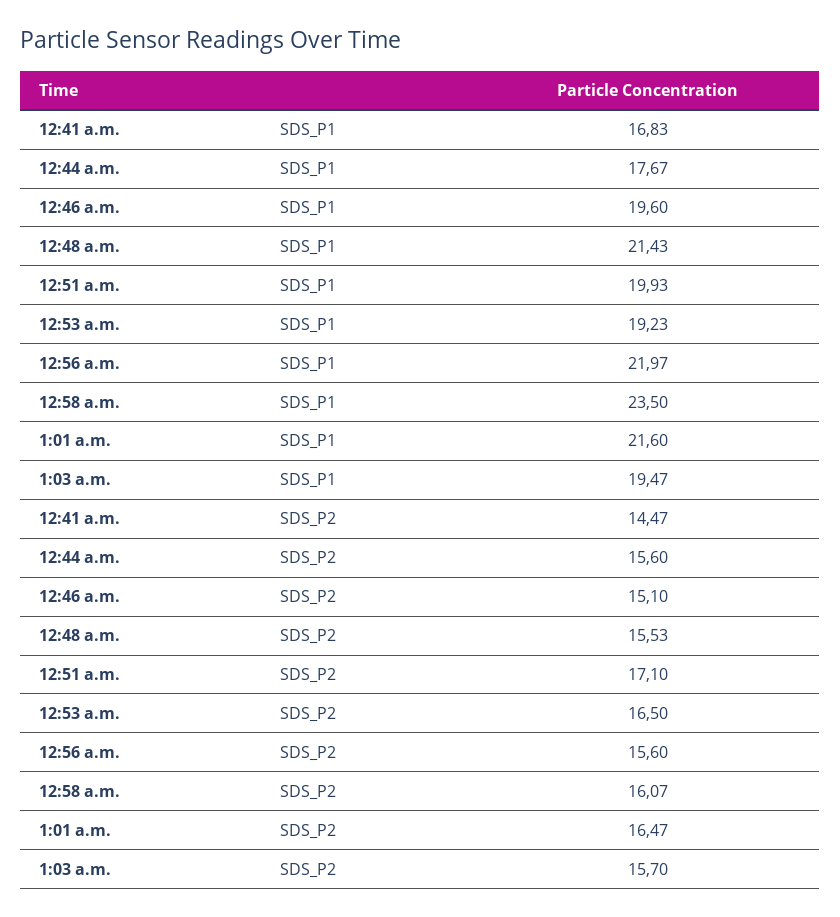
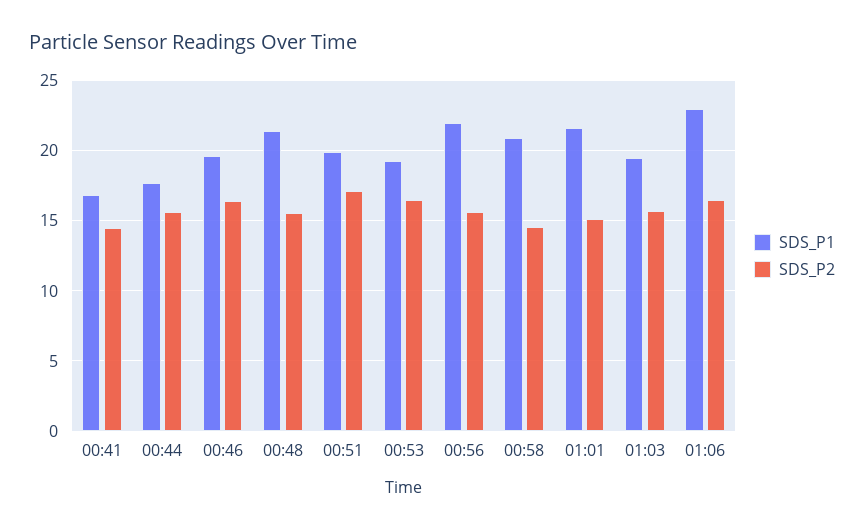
SDS_P1, 12:58 a.m.: 23.5 -> 21
SDS_P2, 12:46 a.m.: 15.1 -> 16.5
SDS_P2, 12:58 a.m.: 16.07 -> 14.5
SDS_P2, 1:01 a.m.: 16.47 -> 15
SDS_P1, 01:06: none -> 23
SDS_P2, 01:06: none -> 16.5

